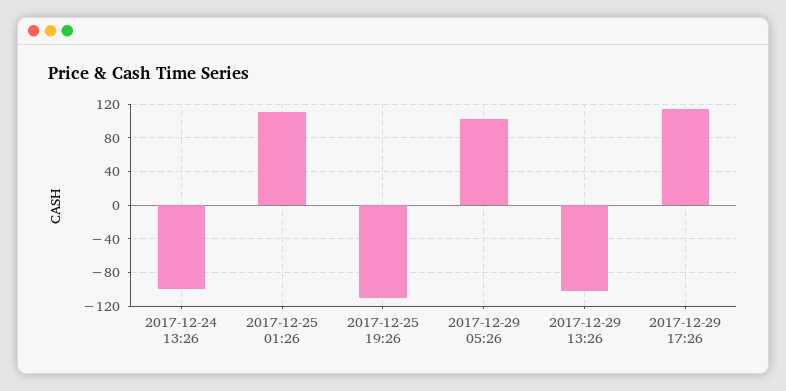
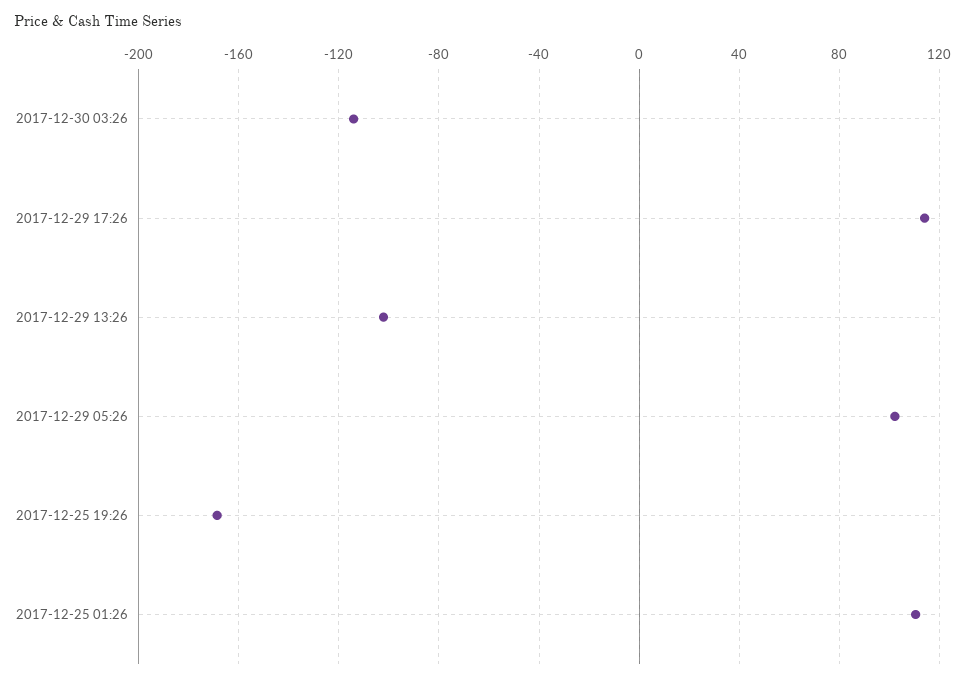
2017-12-24 13:26: -100 -> none
2017-12-25 19:26: -110 -> -170
2017-12-30 03:26: none -> -115

